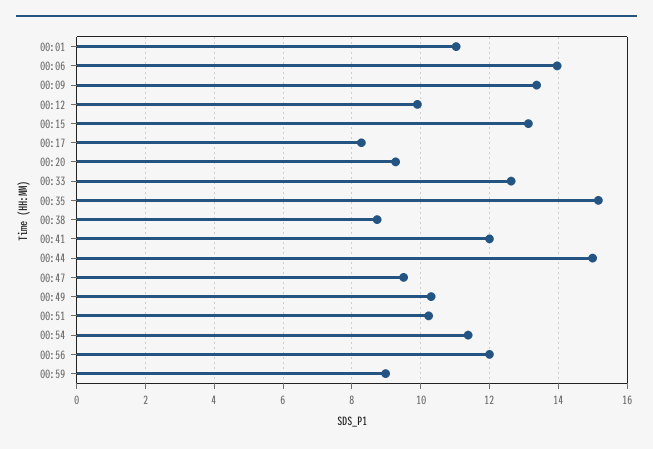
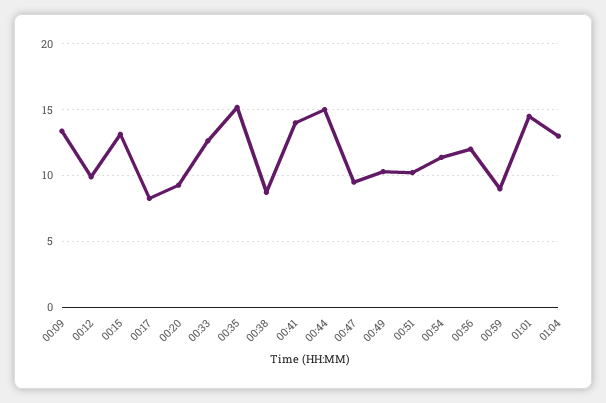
00:01: 11 -> none
00:06: 14 -> none
00:41: 12 -> 14
01:01: none -> 14.5
01:04: none -> 13

